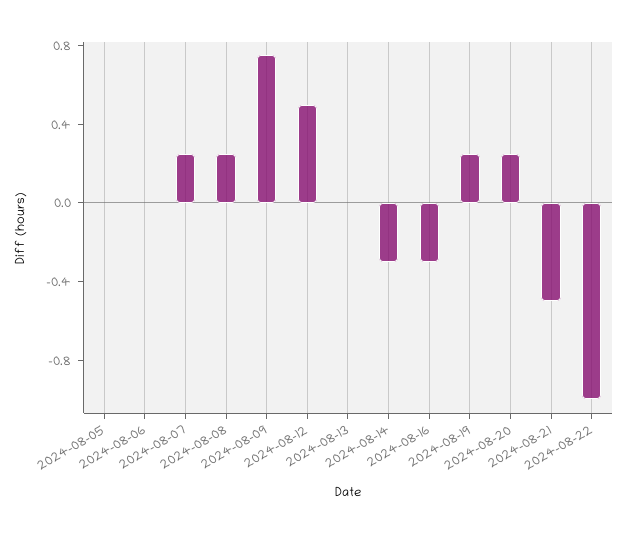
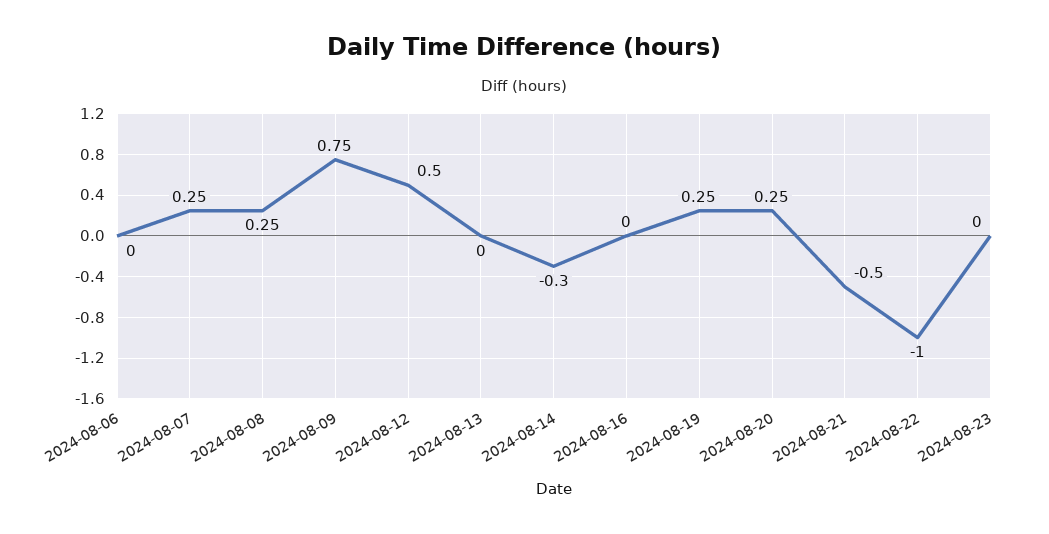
2024-08-05: 0 -> none
2024-08-16: -0.3 -> 0
2024-08-23: none -> 0

